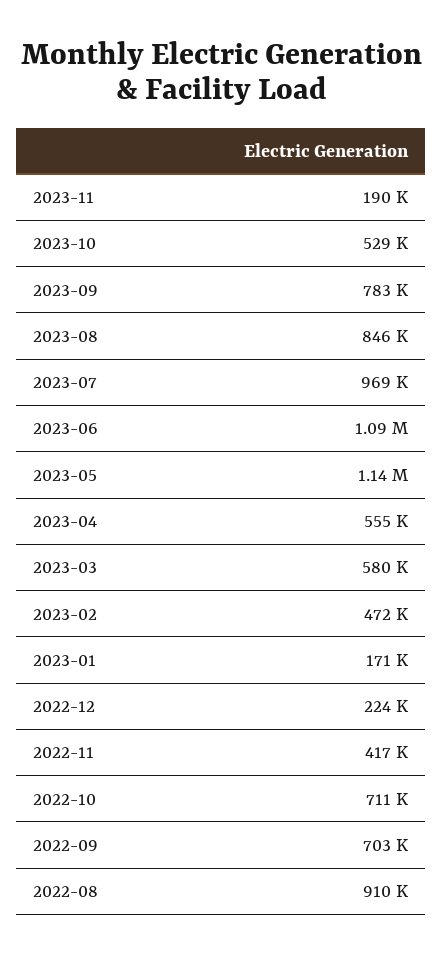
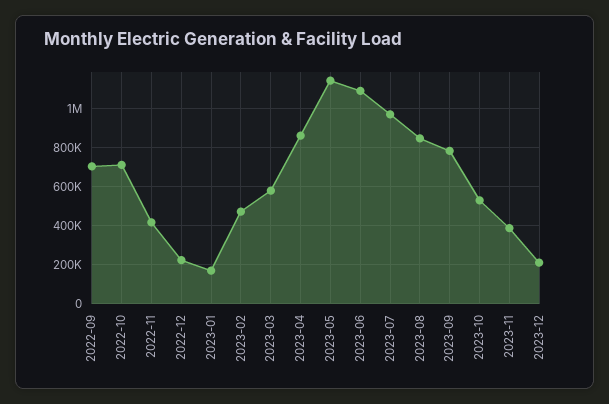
2023-11: 190000 -> 400000
2023-04: 555000 -> 850000
2022-08: 910000 -> none
2023-12: none -> 200000

